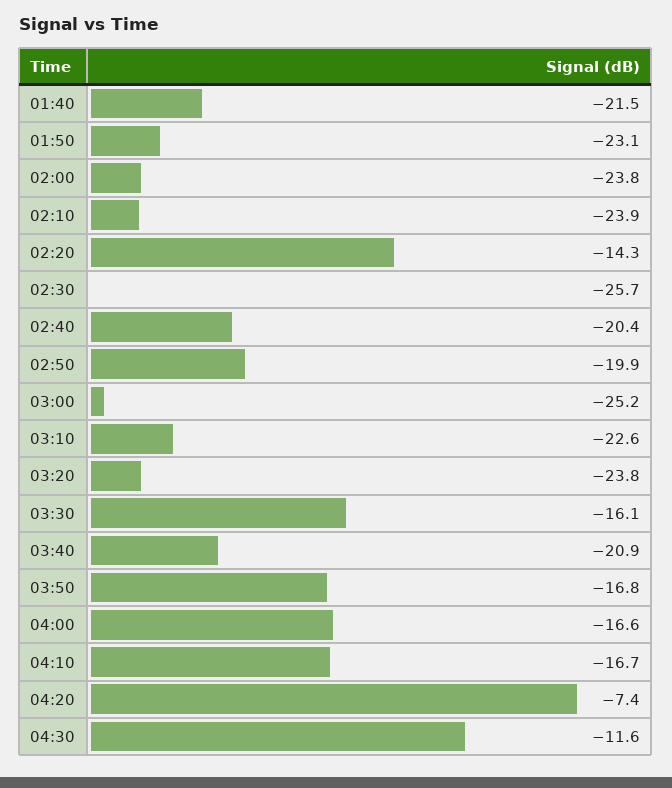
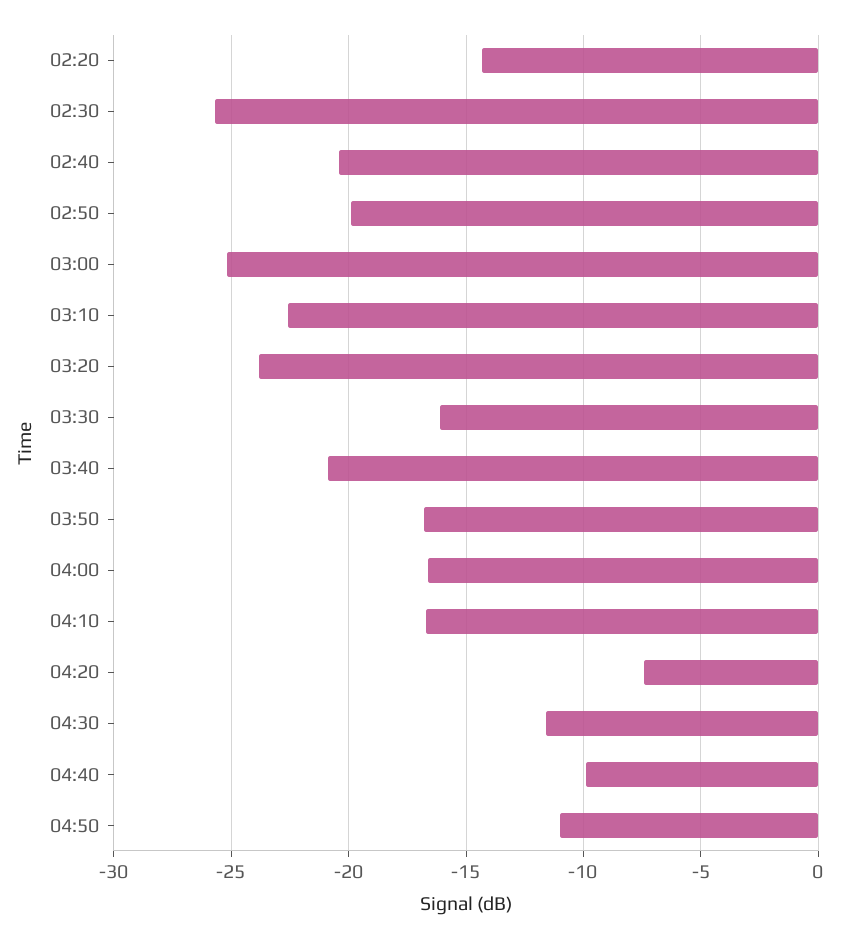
01:40: -21.5 -> none
01:50: -23.1 -> none
02:00: -23.8 -> none
02:10: -23.9 -> none
04:40: none -> -10
04:50: none -> -11

